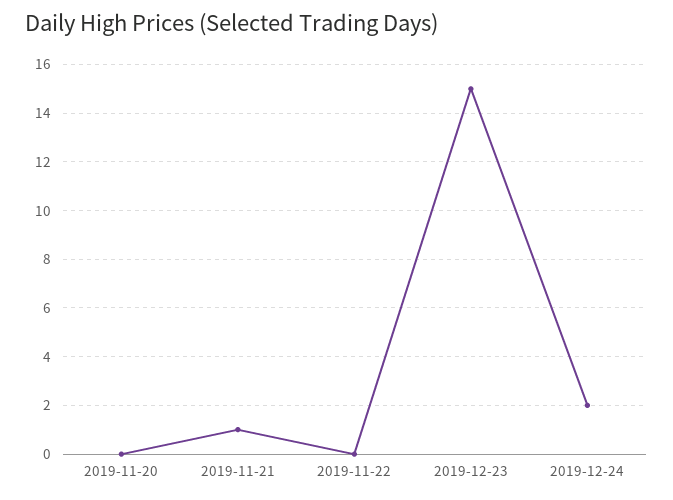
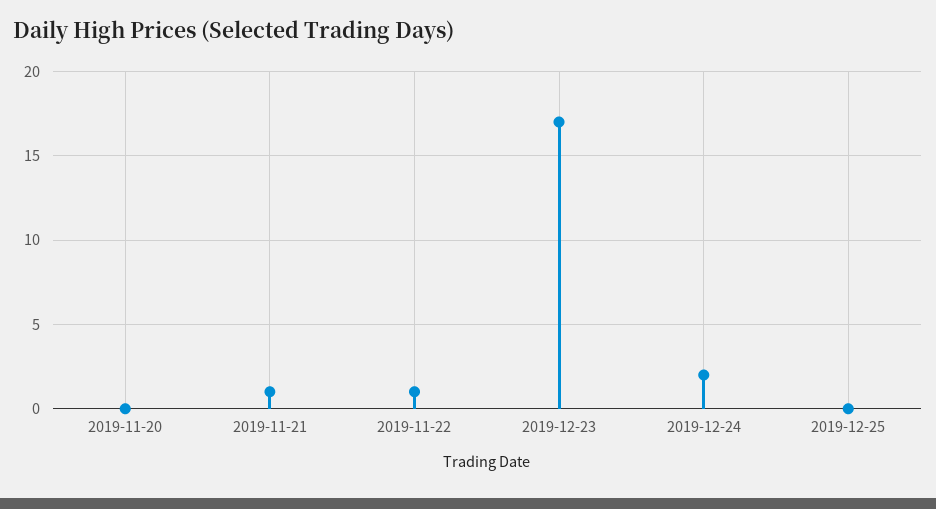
2019-11-22: 0 -> 1
2019-12-23: 15 -> 17
2019-12-25: none -> 0

